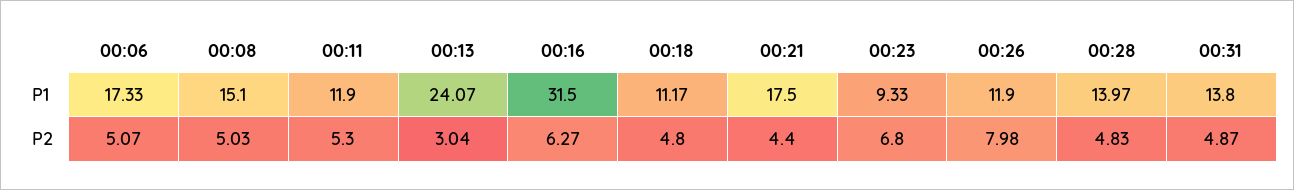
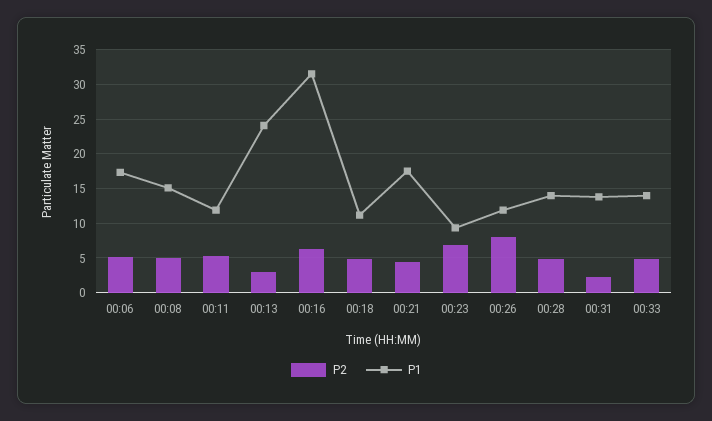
P2, 00:31: 4.87 -> 2
P2, 00:33: none -> 5
P1, 00:33: none -> 14

